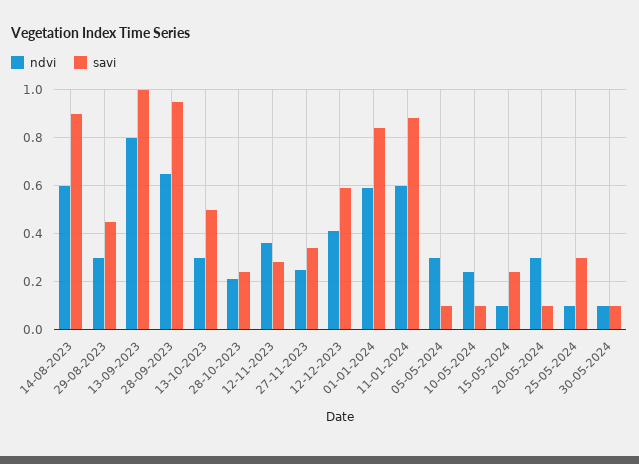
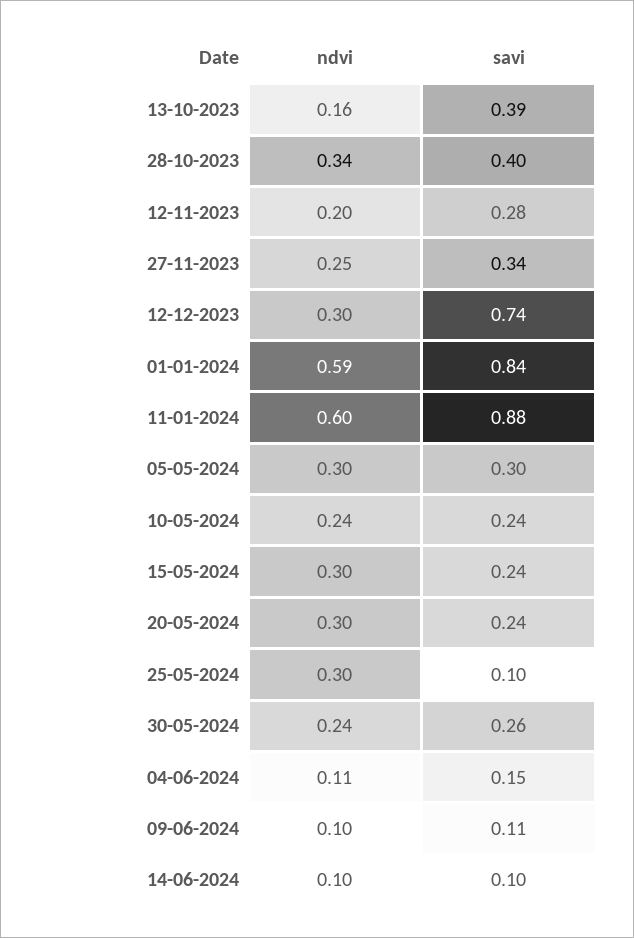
ndvi, 14-08-2023: 0.6 -> none
savi, 14-08-2023: 0.9 -> none
ndvi, 29-08-2023: 0.3 -> none
savi, 29-08-2023: 0.45 -> none
ndvi, 13-09-2023: 0.8 -> none
savi, 13-09-2023: 1 -> none
ndvi, 28-09-2023: 0.65 -> none
savi, 28-09-2023: 0.95 -> none
ndvi, 13-10-2023: 0.3 -> 0.16
savi, 13-10-2023: 0.5 -> 0.39
ndvi, 28-10-2023: 0.2 -> 0.34
savi, 28-10-2023: 0.25 -> 0.4
ndvi, 12-11-2023: 0.35 -> 0.2
ndvi, 12-12-2023: 0.4 -> 0.3
savi, 12-12-2023: 0.6 -> 0.74
savi, 05-05-2024: 0.1 -> 0.3
savi, 10-05-2024: 0.1 -> 0.24
ndvi, 15-05-2024: 0.1 -> 0.3
savi, 20-05-2024: 0.1 -> 0.24
ndvi, 25-05-2024: 0.1 -> 0.3
savi, 25-05-2024: 0.3 -> 0.1
ndvi, 30-05-2024: 0.1 -> 0.24
savi, 30-05-2024: 0.1 -> 0.26
ndvi, 04-06-2024: none -> 0.11
savi, 04-06-2024: none -> 0.15
ndvi, 09-06-2024: none -> 0.1
savi, 09-06-2024: none -> 0.11
ndvi, 14-06-2024: none -> 0.1
savi, 14-06-2024: none -> 0.1

